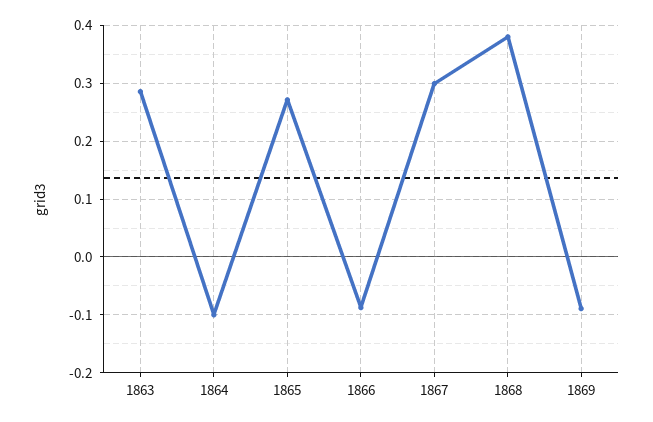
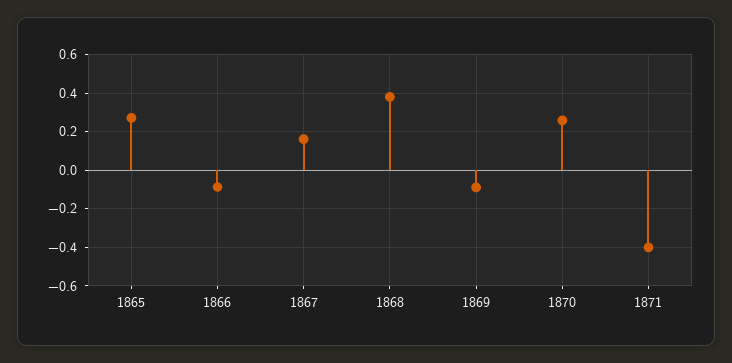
1863: 0.28 -> none
1864: -0.1 -> none
1867: 0.3 -> 0.15
1870: none -> 0.25
1871: none -> -0.4

